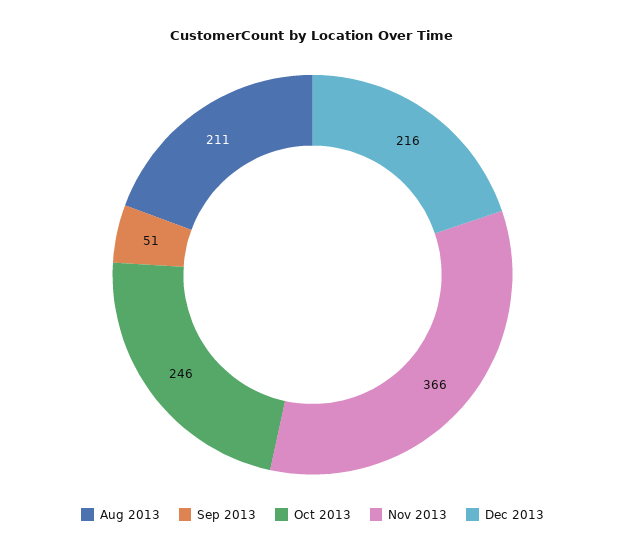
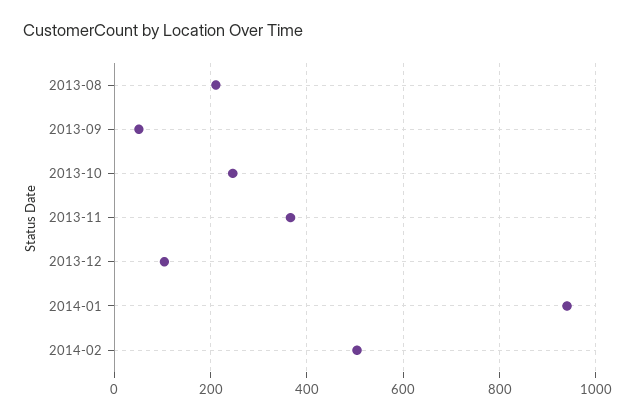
Dec 2013: 216 -> 100
2014-01: none -> 940
2014-02: none -> 500

